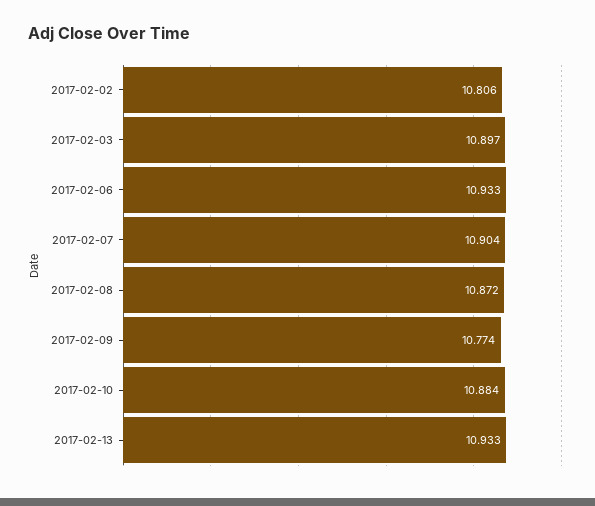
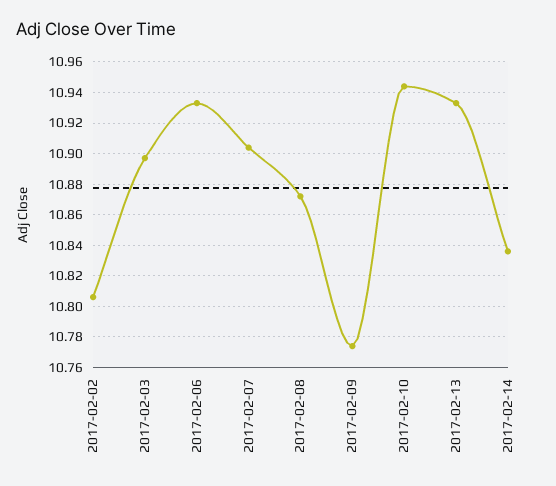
2017-02-10: 10.884 -> 10.945
2017-02-14: none -> 10.835

